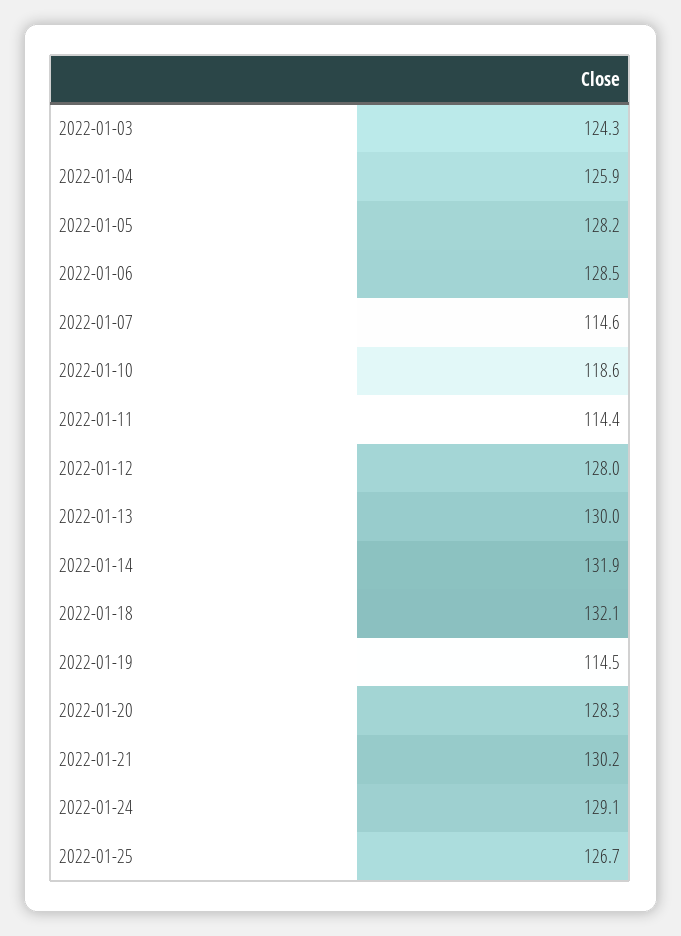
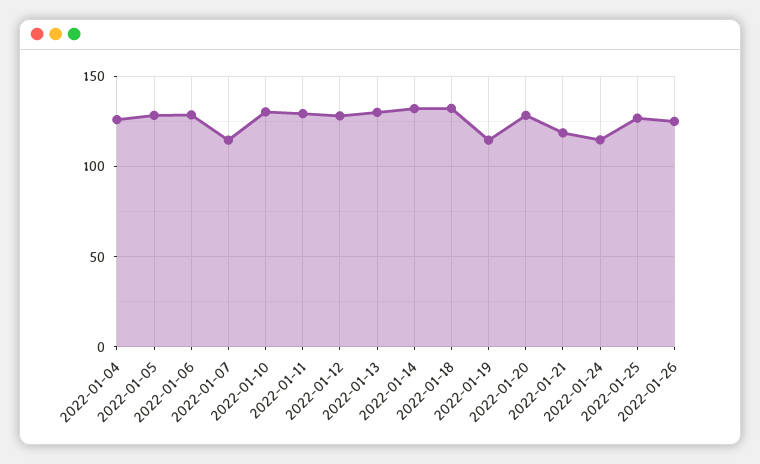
2022-01-03: 124.3 -> none
2022-01-10: 118.6 -> 130
2022-01-11: 114.4 -> 130
2022-01-21: 130.2 -> 120
2022-01-24: 129.1 -> 115
2022-01-26: none -> 125

